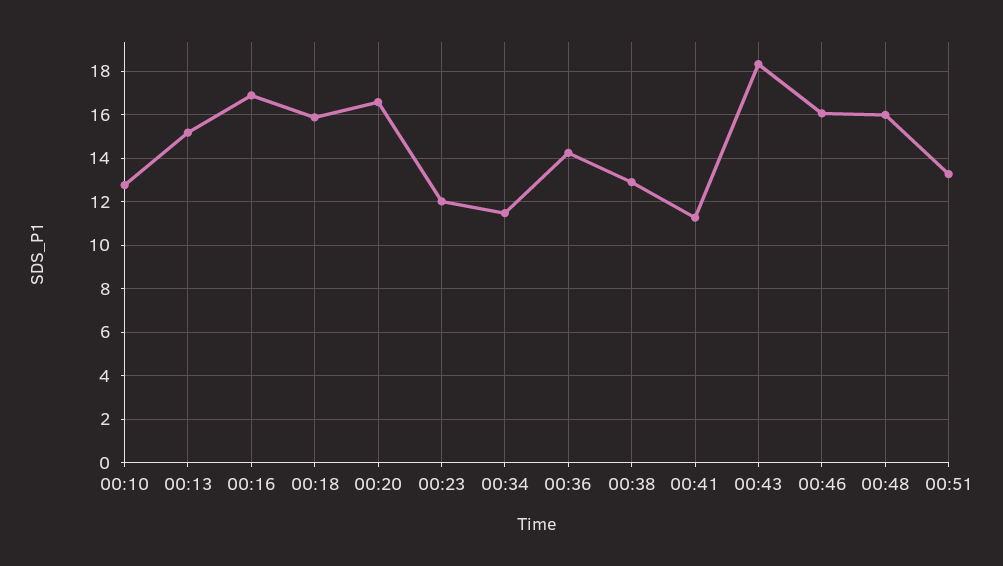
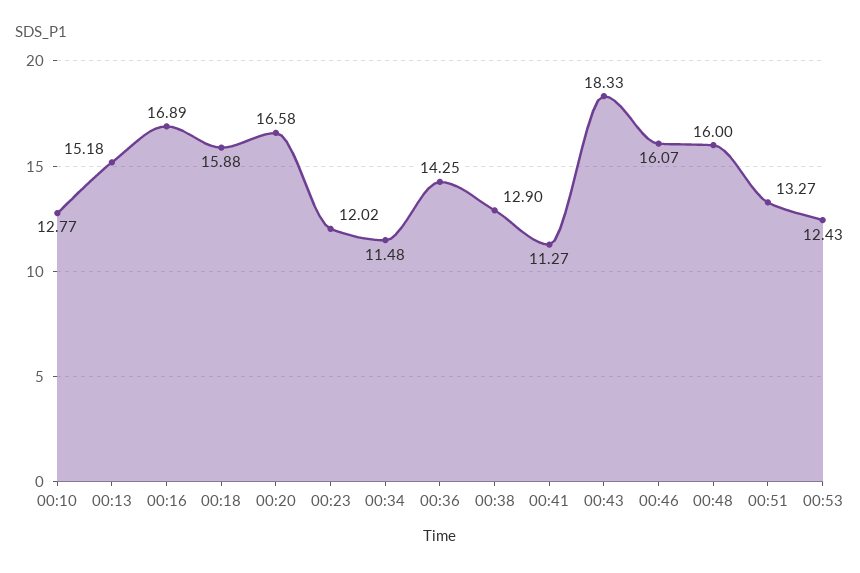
00:53: none -> 12.43

